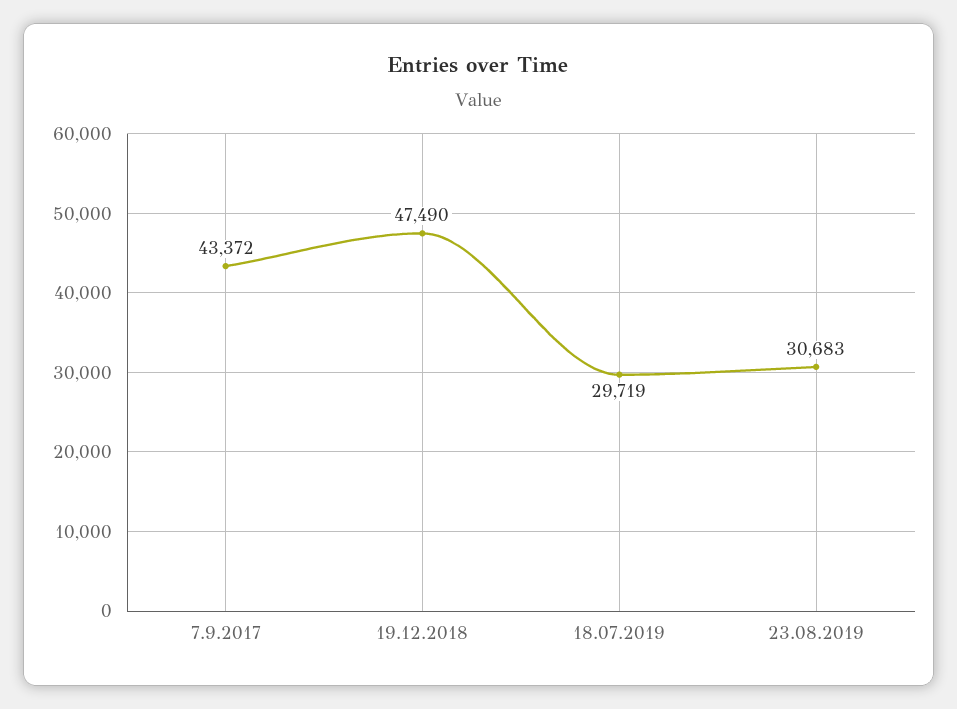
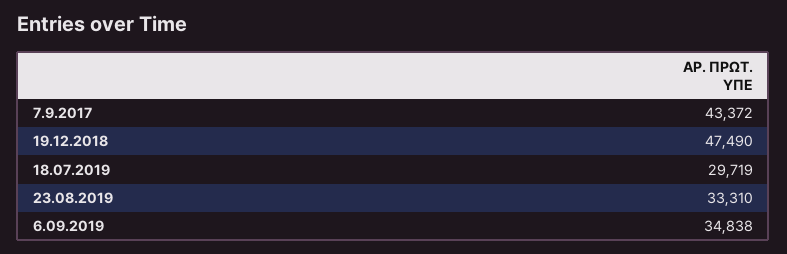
23.08.2019: 30683 -> 33310
6.09.2019: none -> 34838

